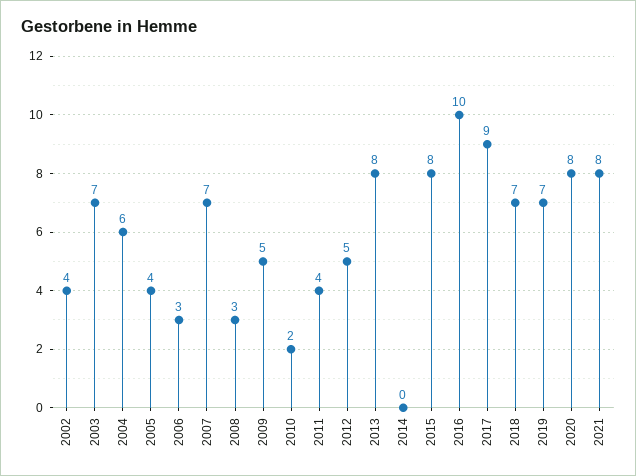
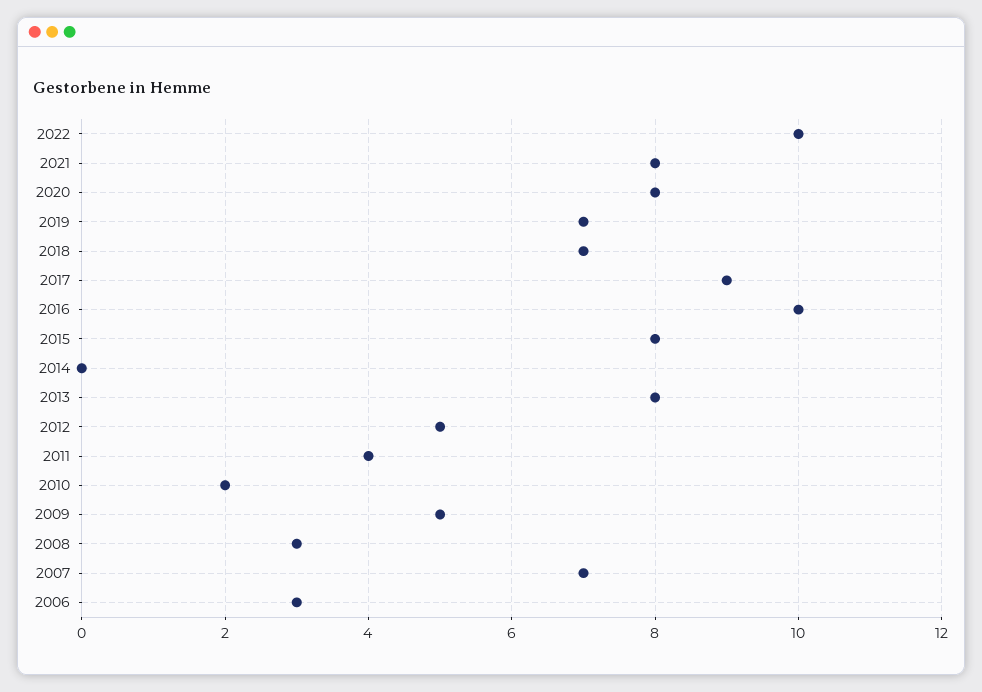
2002: 4 -> none
2003: 7 -> none
2004: 6 -> none
2005: 4 -> none
2022: none -> 10

